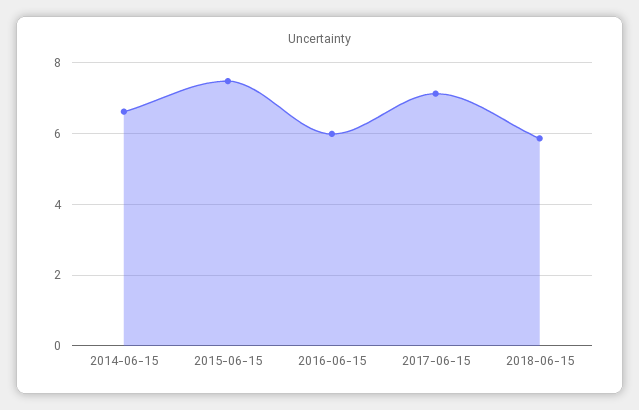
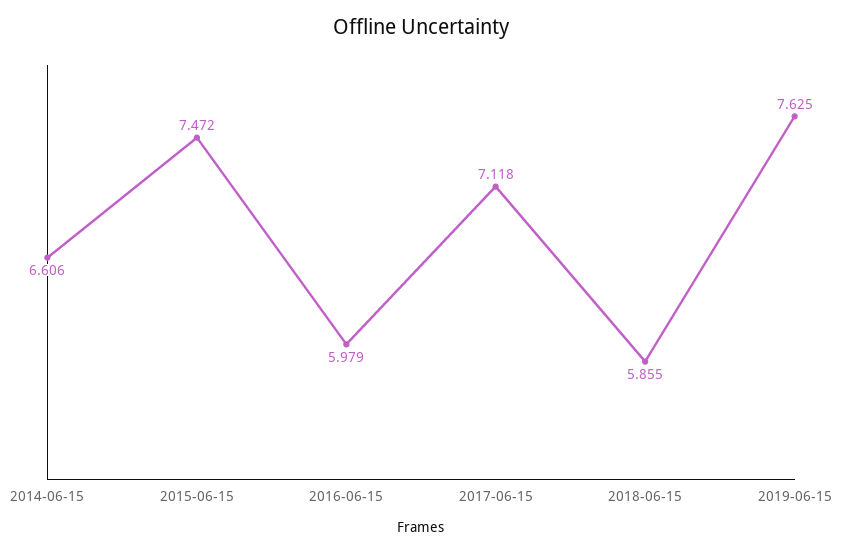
2019-06-15: none -> 7.625

